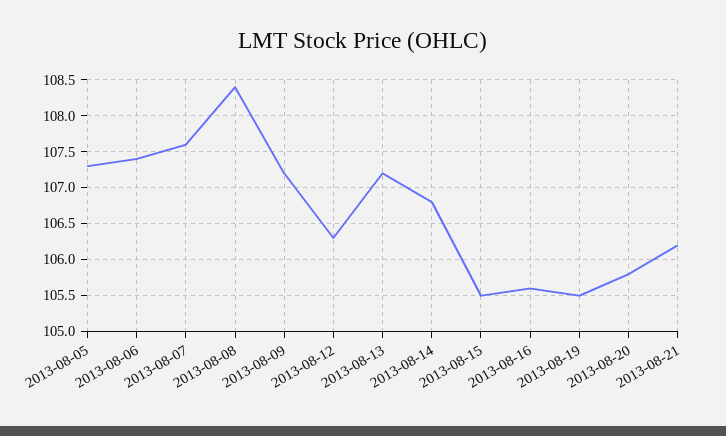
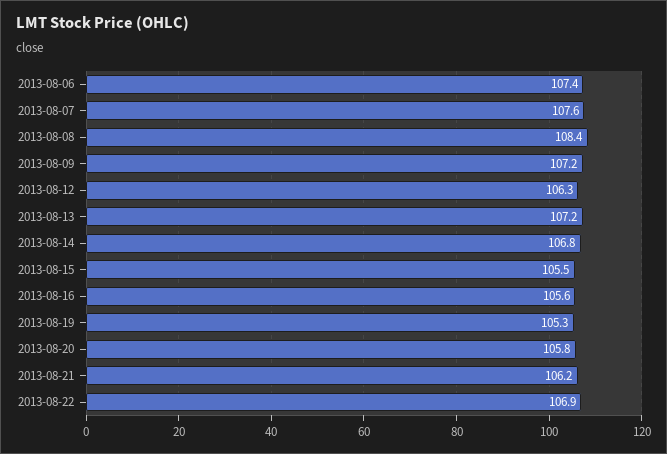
2013-08-05: 107.3 -> none
2013-08-19: 105.5 -> 105.3
2013-08-22: none -> 106.9

